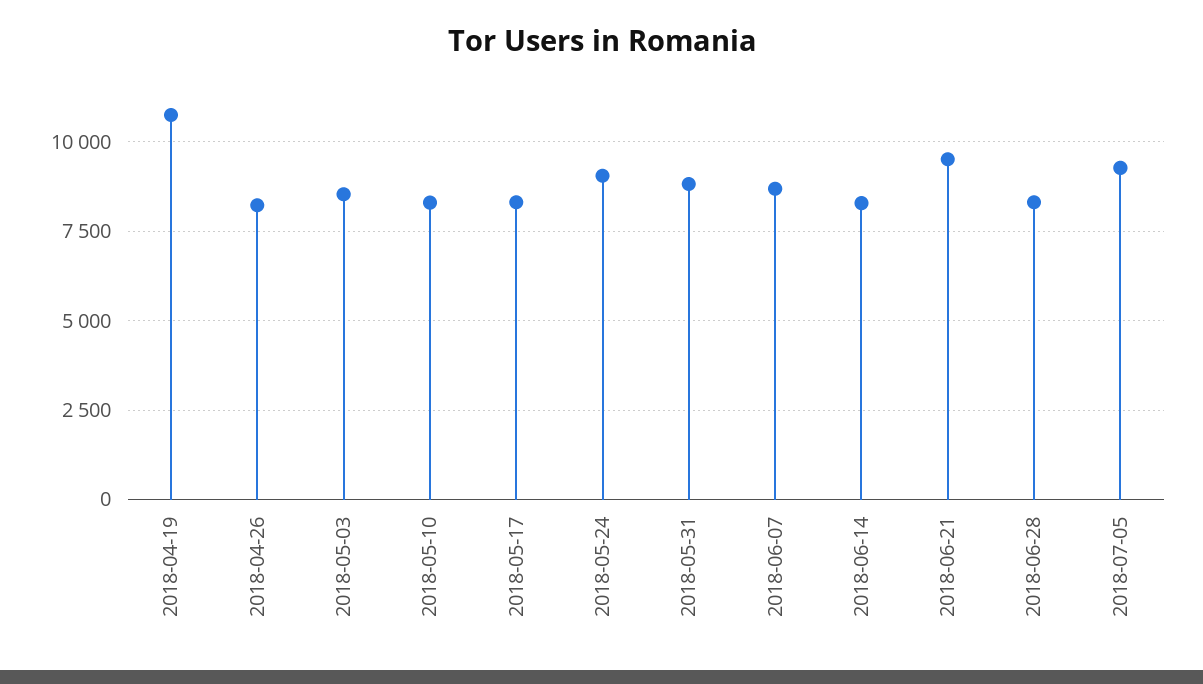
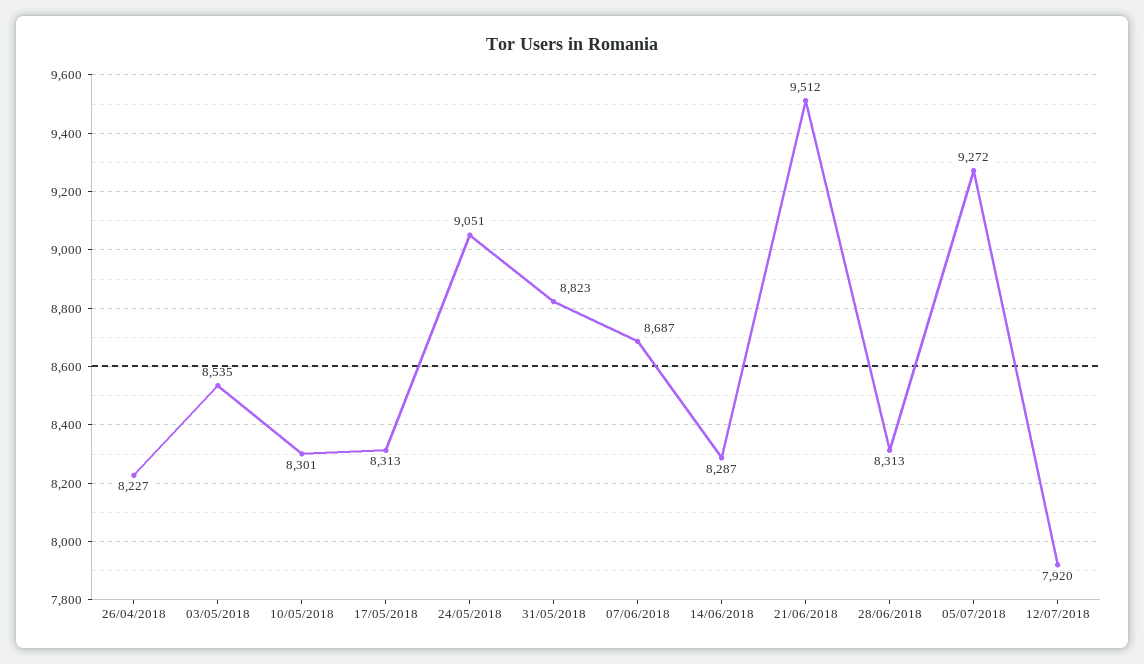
2018-04-19: 10750 -> none
12/07/2018: none -> 7920

